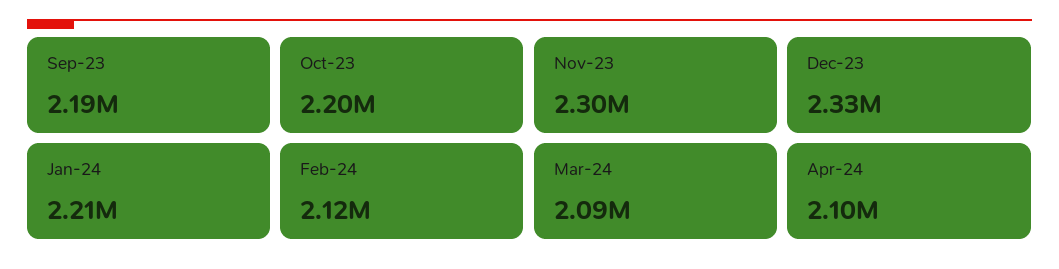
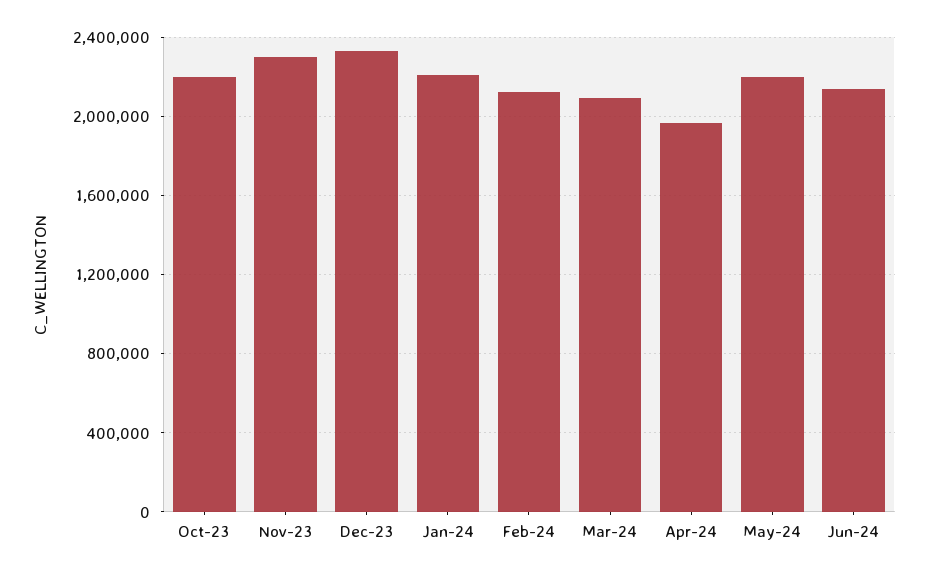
Sep-23: 2190000 -> none
Apr-24: 2100000 -> 1950000
May-24: none -> 2200000
Jun-24: none -> 2150000

